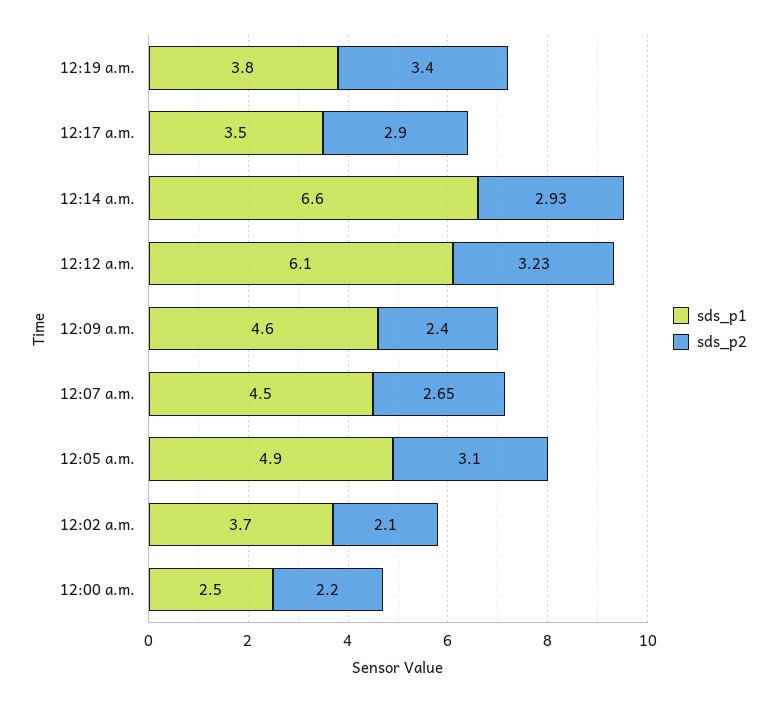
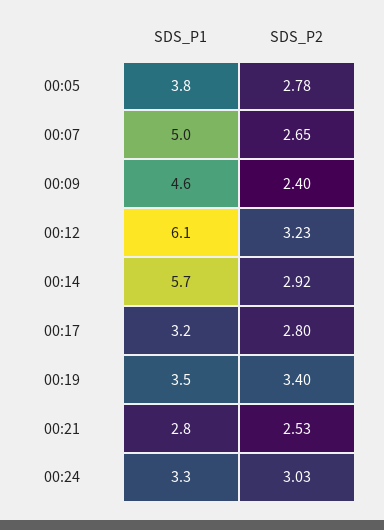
sds_p1, 12:19 a.m.: 3.8 -> 3.5
sds_p1, 12:17 a.m.: 3.5 -> 3.2
sds_p2, 12:17 a.m.: 2.9 -> 2.8
sds_p1, 12:14 a.m.: 6.6 -> 5.7
sds_p2, 12:14 a.m.: 2.93 -> 2.92
sds_p1, 12:07 a.m.: 4.5 -> 5
sds_p1, 12:05 a.m.: 4.9 -> 3.8
sds_p2, 12:05 a.m.: 3.1 -> 2.78
sds_p1, 12:02 a.m.: 3.7 -> none
sds_p2, 12:02 a.m.: 2.1 -> none
sds_p1, 12:00 a.m.: 2.5 -> none
sds_p2, 12:00 a.m.: 2.2 -> none
sds_p1, 00:21: none -> 2.8
sds_p2, 00:21: none -> 2.53
sds_p1, 00:24: none -> 3.3
sds_p2, 00:24: none -> 3.03

